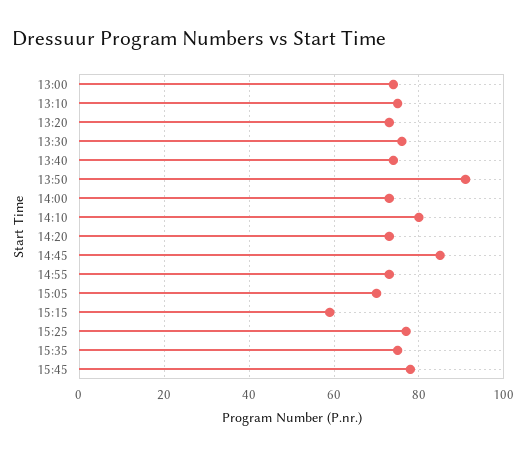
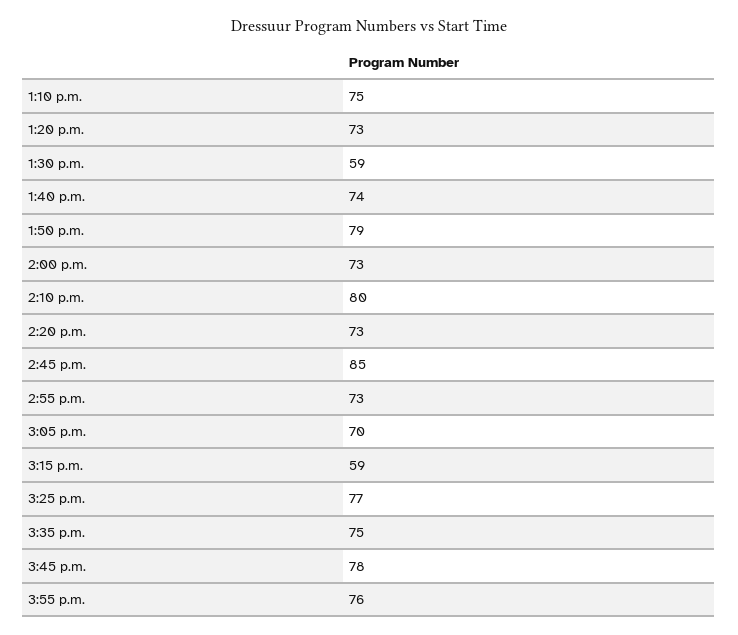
13:00: 75 -> none
13:30: 75 -> 59
13:50: 90 -> 79
3:55 p.m.: none -> 76

